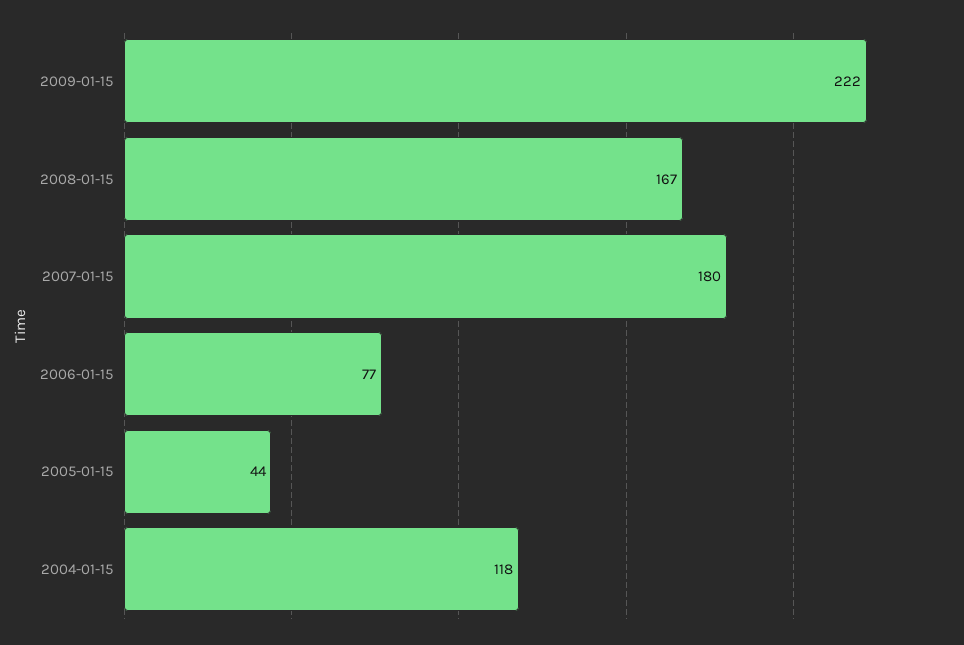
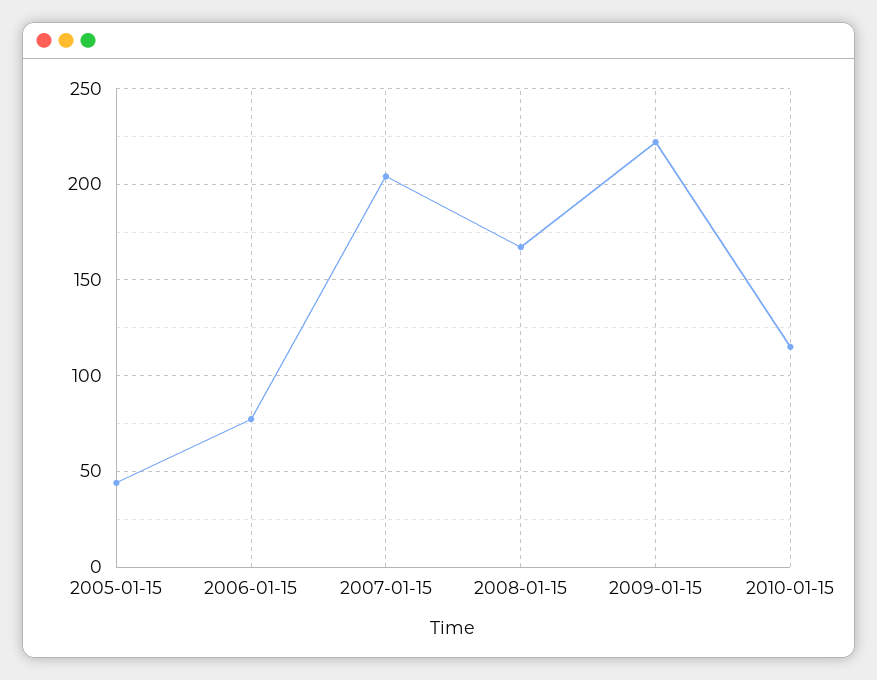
2007-01-15: 180 -> 205
2004-01-15: 118 -> none
2010-01-15: none -> 115

